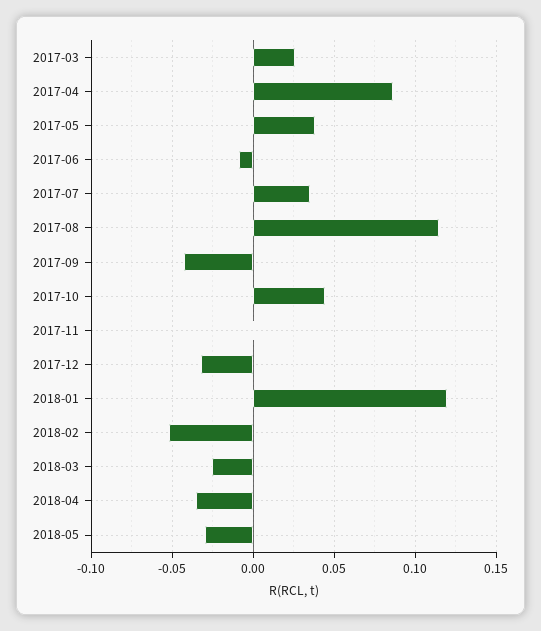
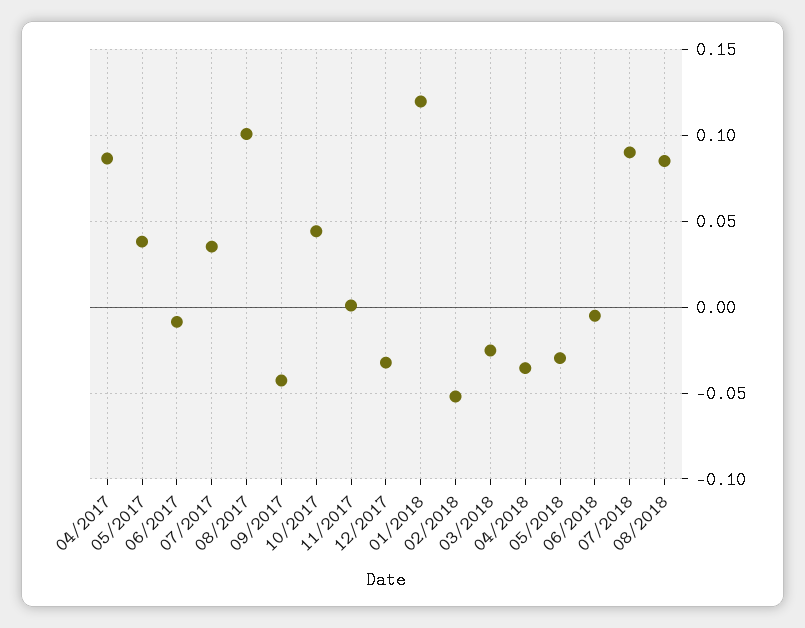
2017-03: 0.025 -> none
2017-08: 0.115 -> 0.1
06/2018: none -> -0.005
07/2018: none -> 0.09
08/2018: none -> 0.085

